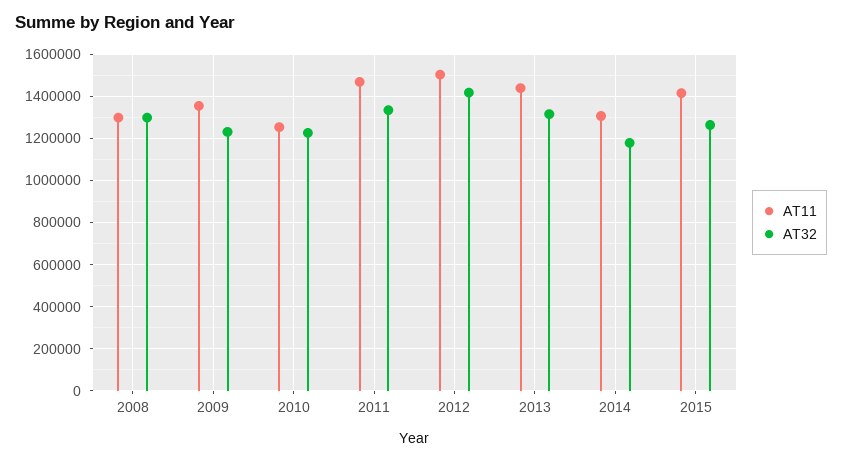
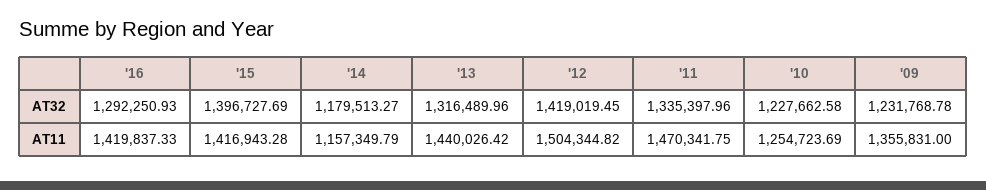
AT11, 2008: 1300000 -> none
AT32, 2008: 1300000 -> none
AT11, 2014: 1300000 -> 1157349.79
AT32, 2015: 1250000 -> 1396727.69
AT32, '16: none -> 1292250.93
AT11, '16: none -> 1419837.33

